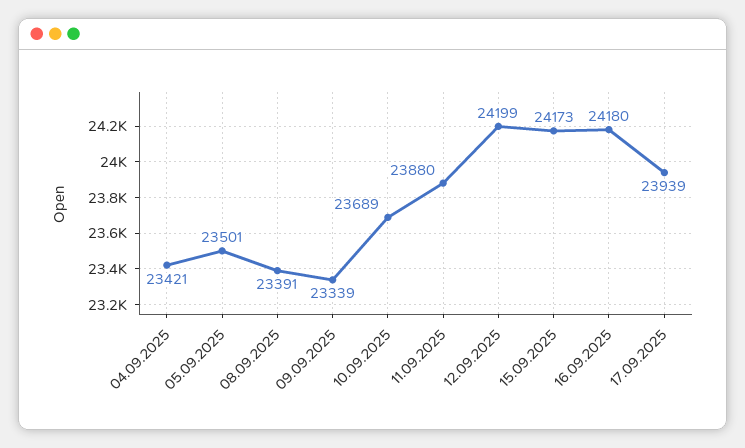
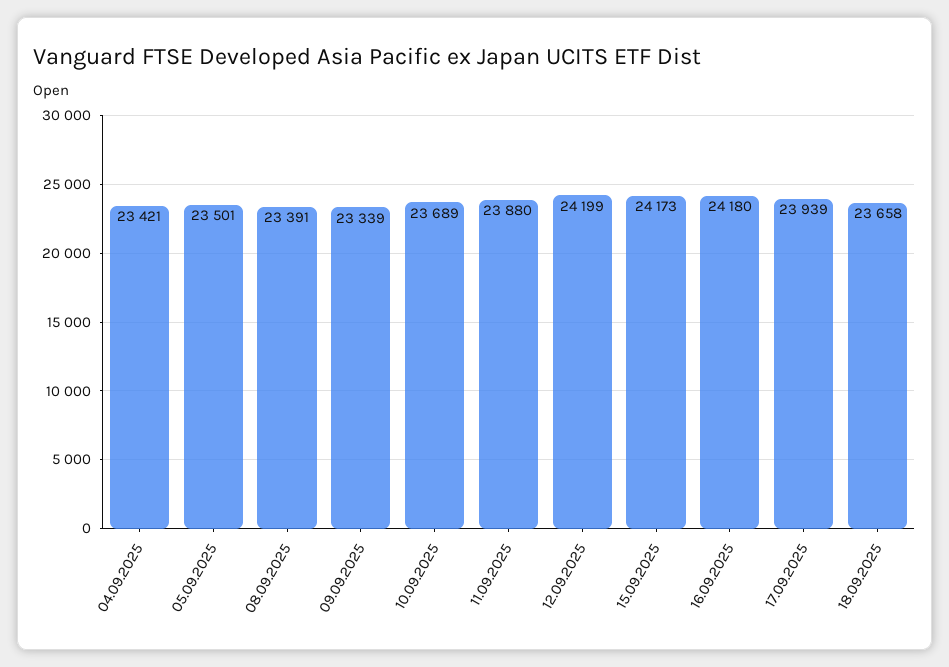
18.09.2025: none -> 23658

